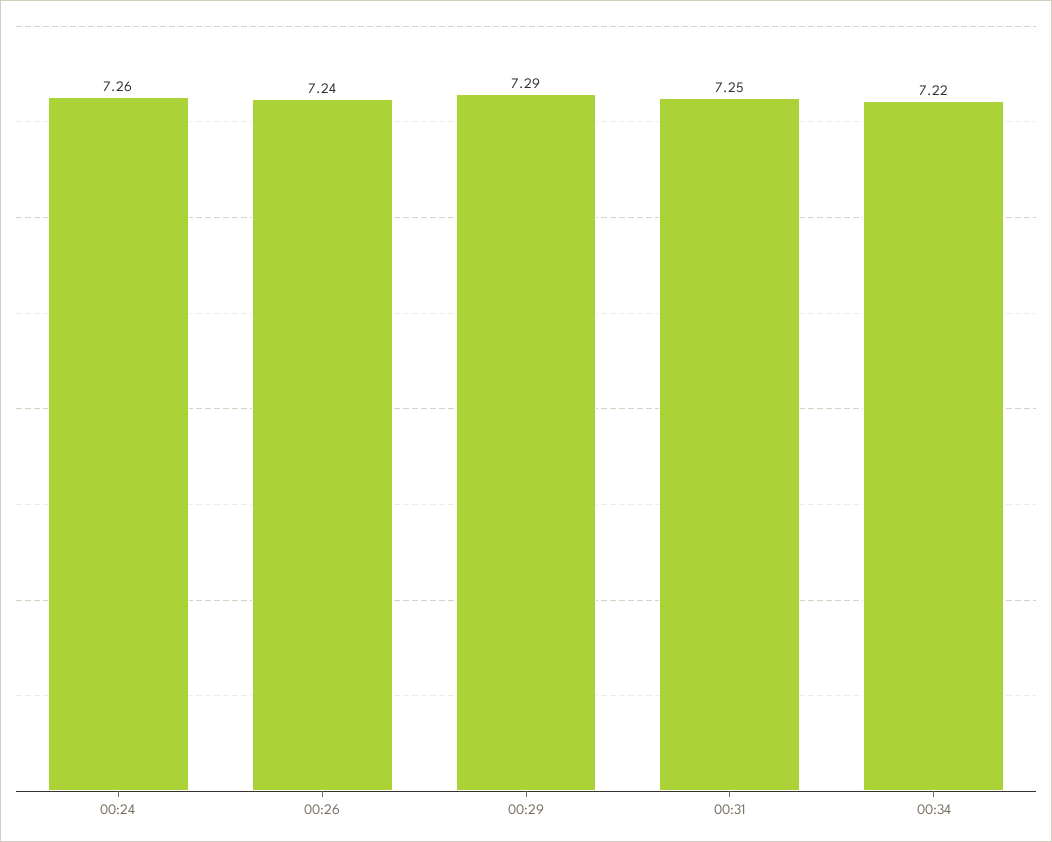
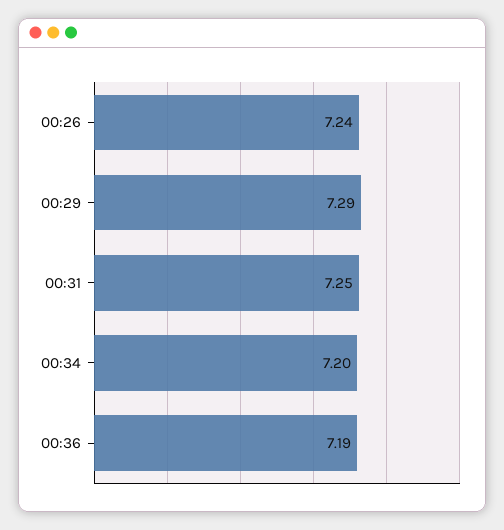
00:24: 7.26 -> none
00:34: 7.22 -> 7.2
00:36: none -> 7.19

